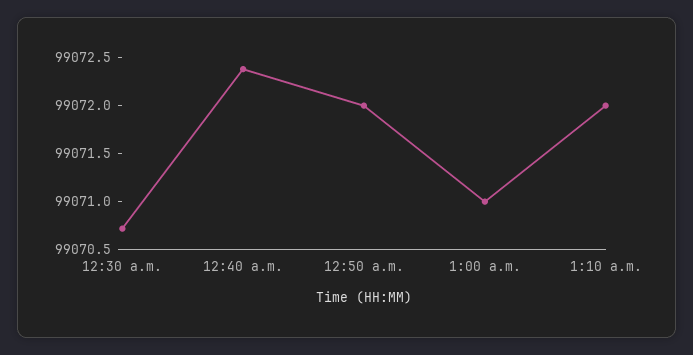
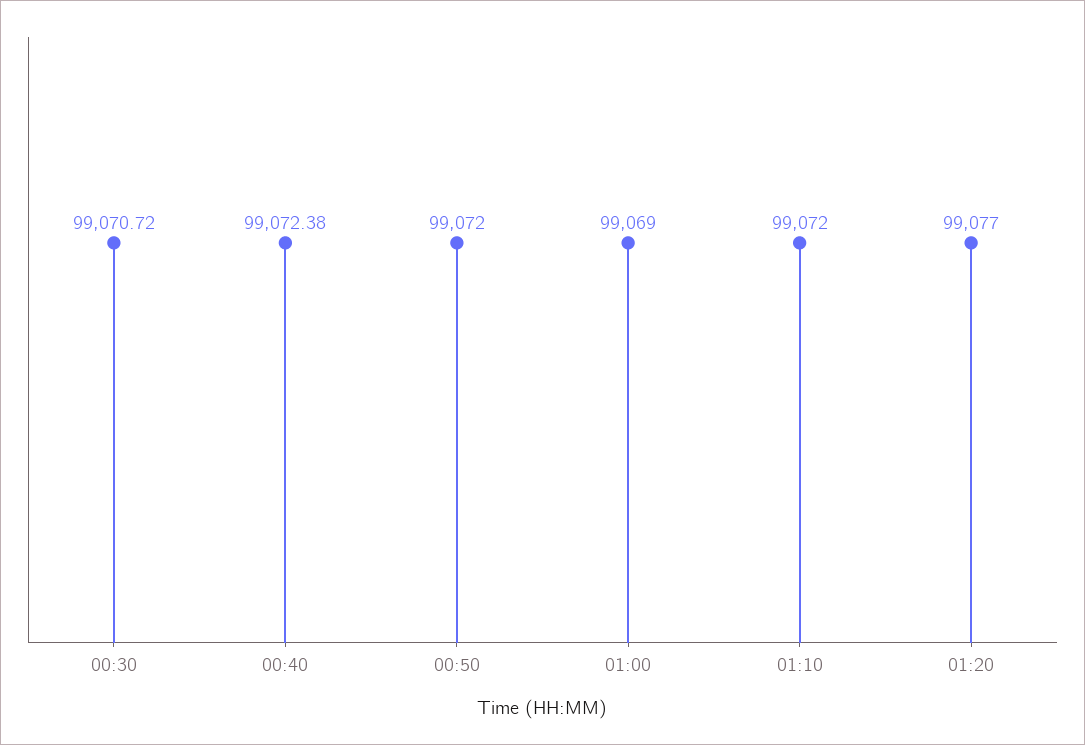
1:00 a.m.: 99071 -> 99069
01:20: none -> 99077

